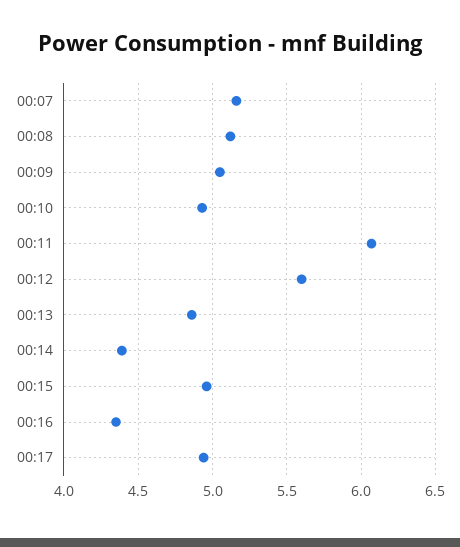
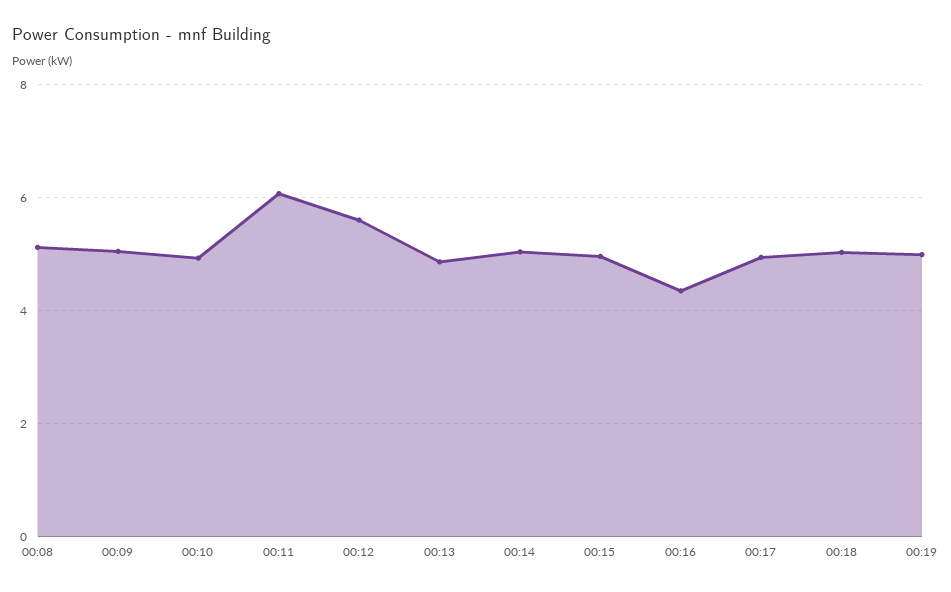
00:07: 5.15 -> none
00:14: 4.4 -> 5
00:18: none -> 5
00:19: none -> 5

